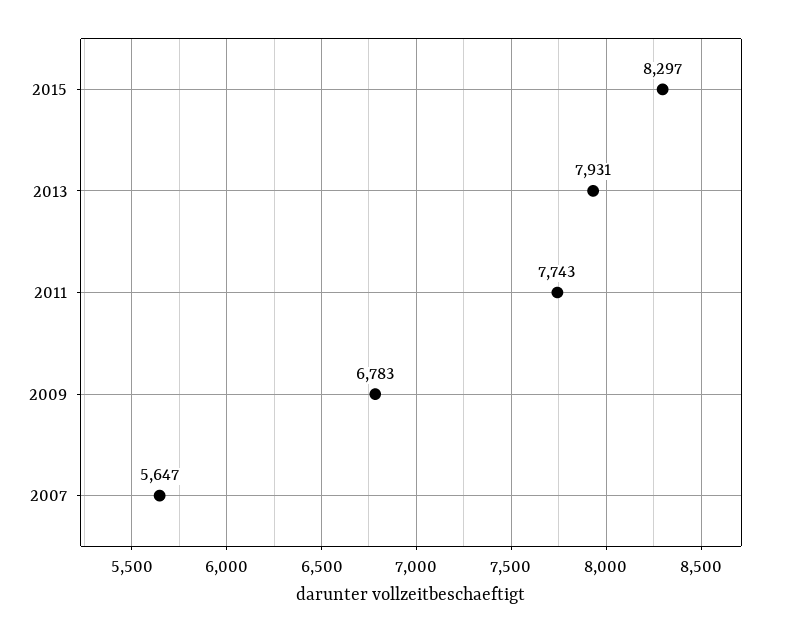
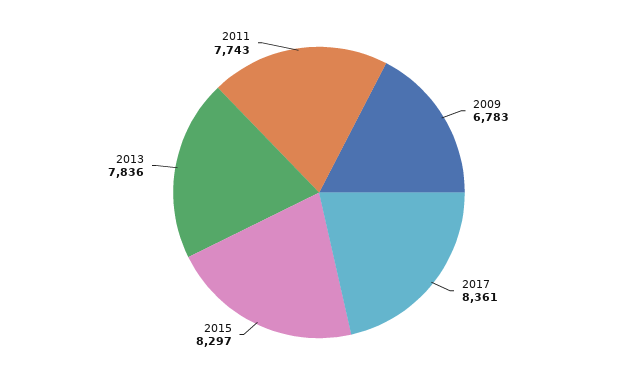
2013: 7931 -> 7836
2007: 5647 -> none
2017: none -> 8361

